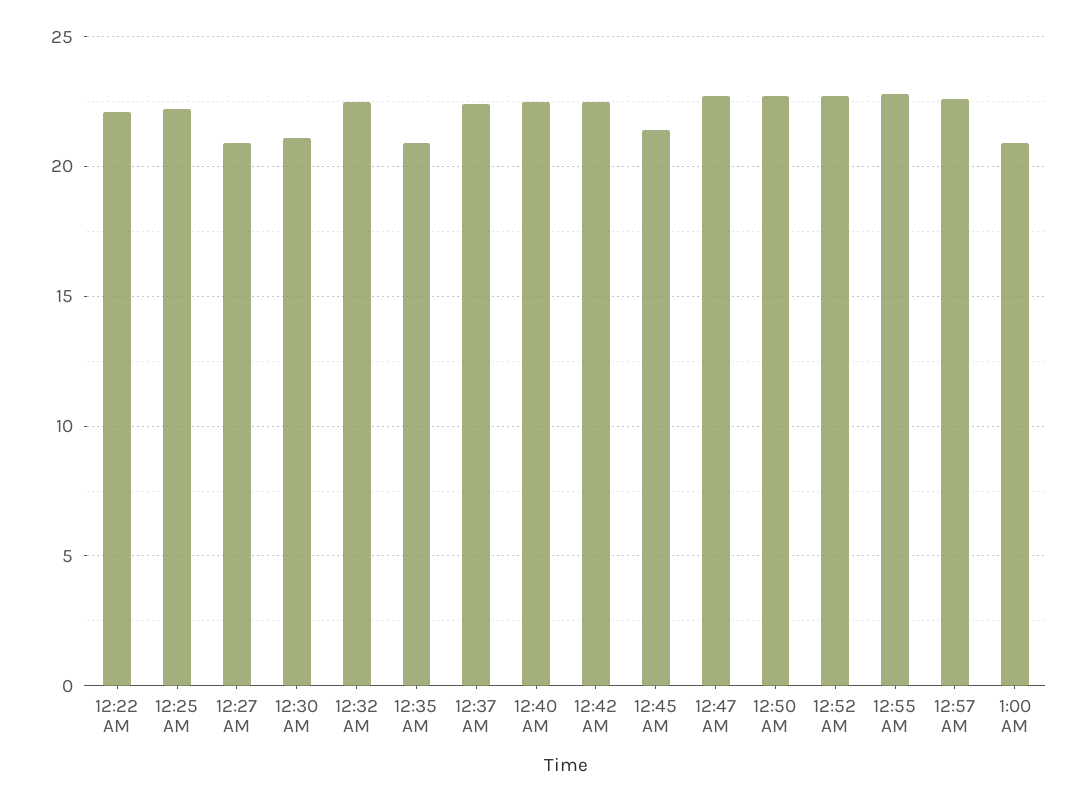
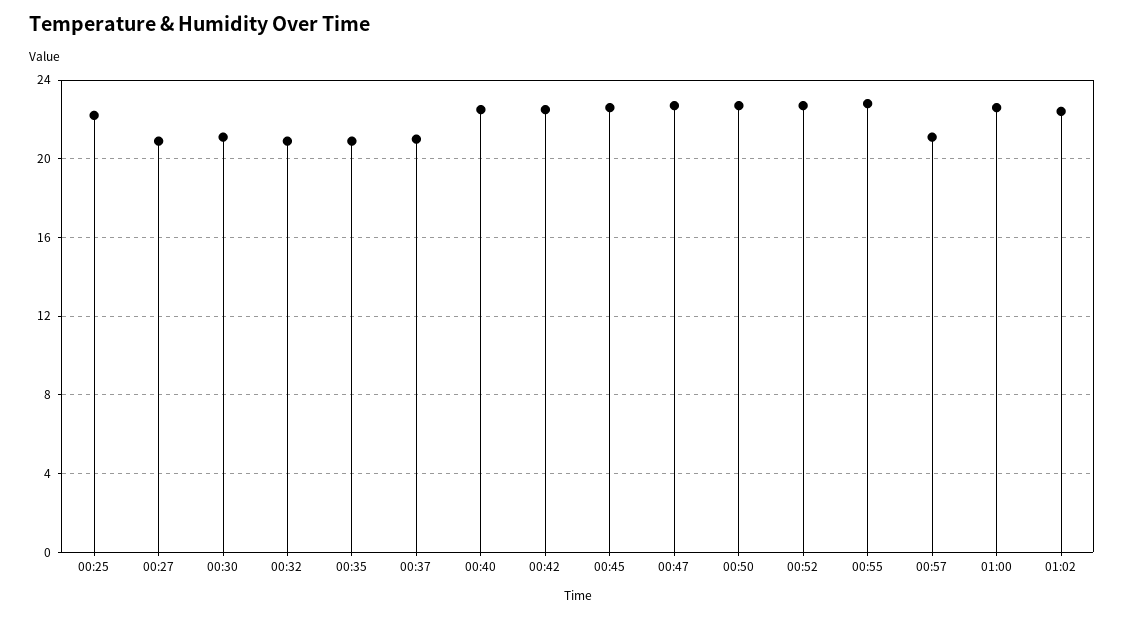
12:22 AM: 22 -> none
12:32 AM: 22.5 -> 21
12:37 AM: 22.5 -> 21
12:45 AM: 21.5 -> 22.5
12:57 AM: 22.5 -> 21
1:00 AM: 21 -> 22.5
01:02: none -> 22.5

